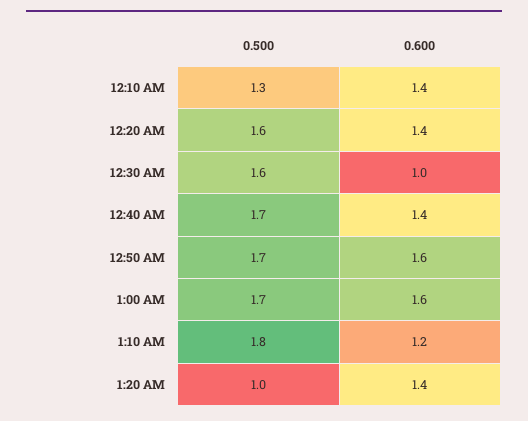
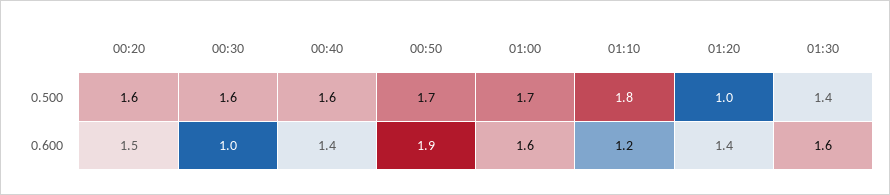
0.500, 12:10 AM: 1.3 -> none
0.600, 12:10 AM: 1.4 -> none
0.600, 12:20 AM: 1.4 -> 1.5
0.500, 12:40 AM: 1.7 -> 1.6
0.600, 12:50 AM: 1.6 -> 1.9
0.500, 01:30: none -> 1.4
0.600, 01:30: none -> 1.6

